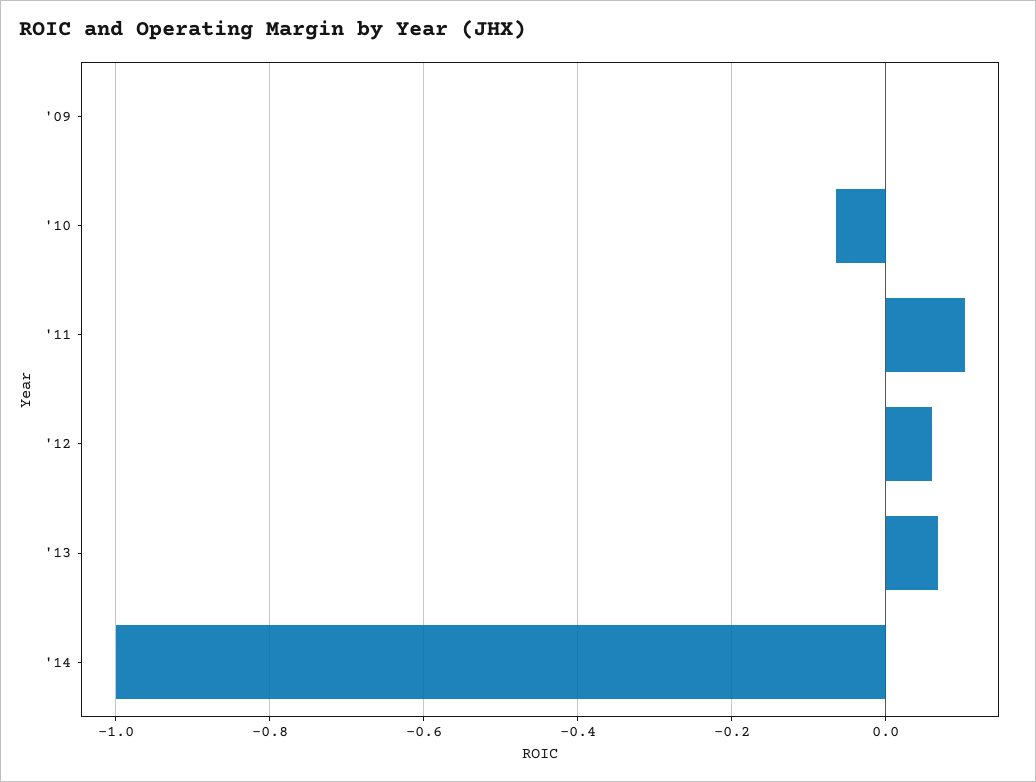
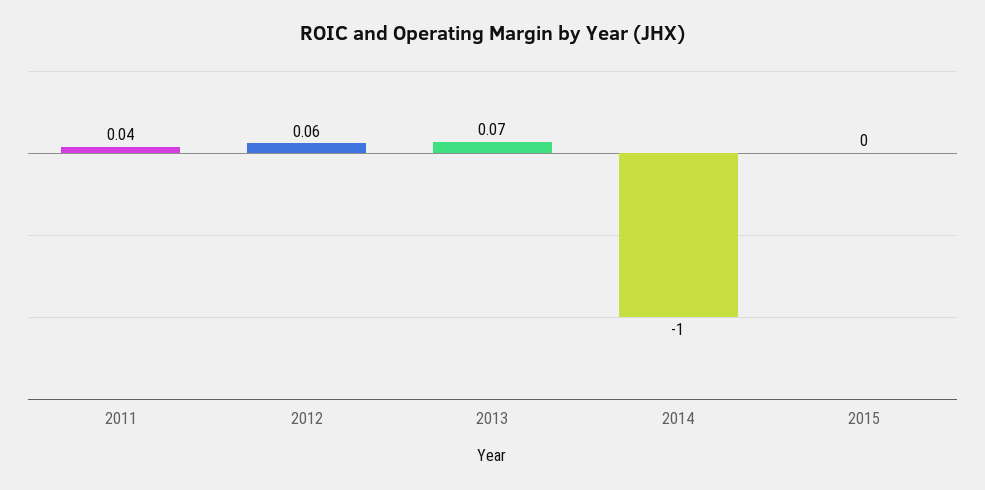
'09: 0 -> none
'10: -0.06 -> none
'11: 0.1 -> 0.04
2015: none -> 0

